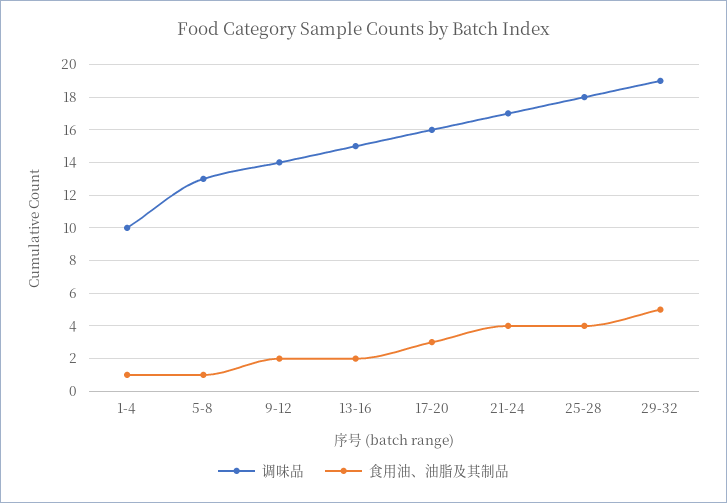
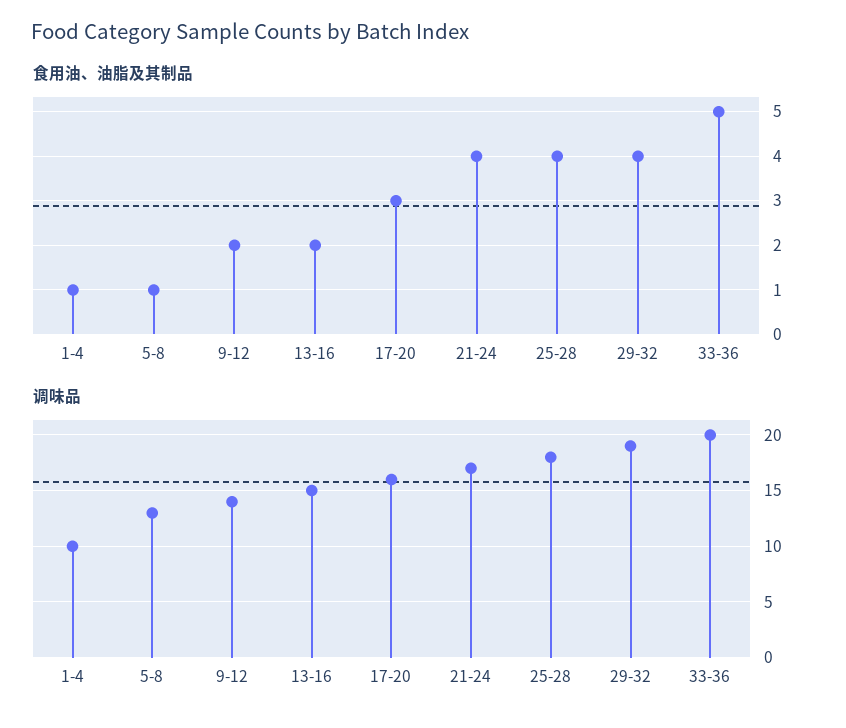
食用油、油脂及其制品, 29-32: 5 -> 4
食用油、油脂及其制品, 33-36: none -> 5
调味品, 33-36: none -> 20

